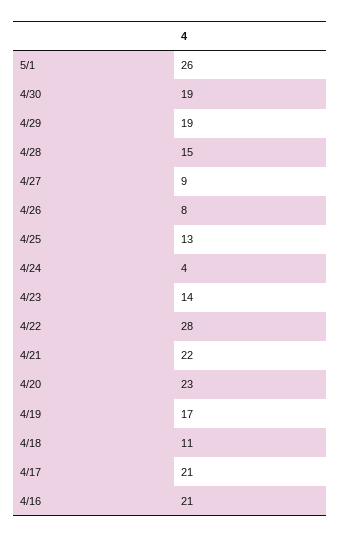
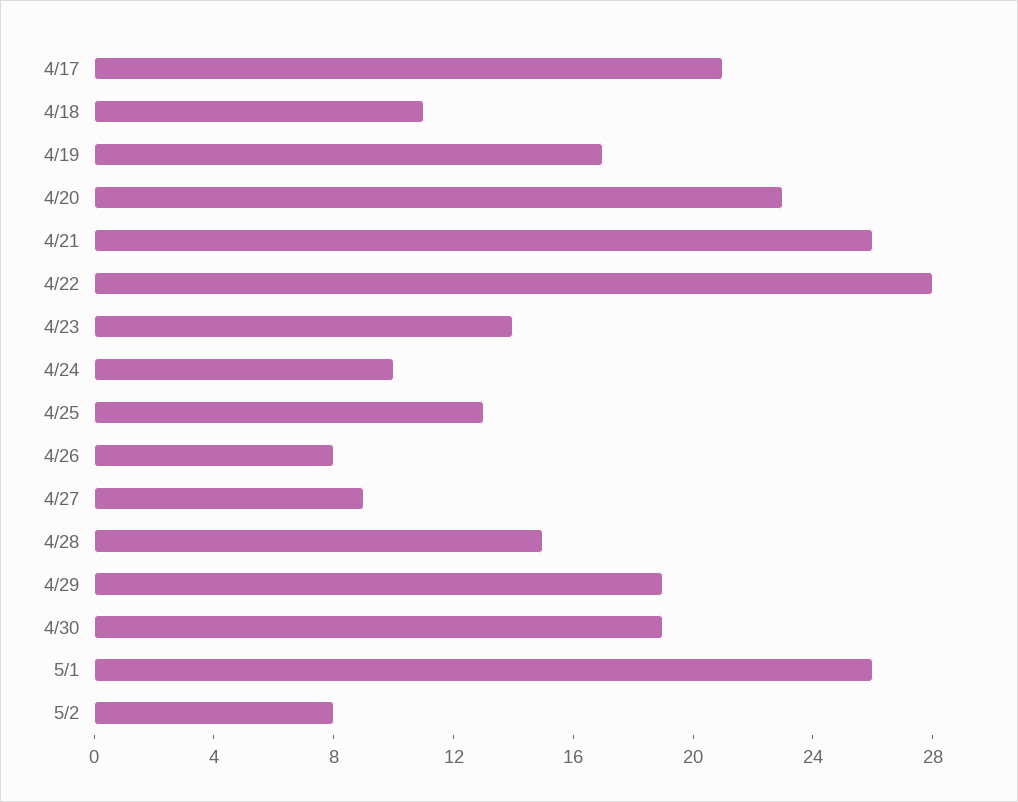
4/24: 4 -> 10
4/21: 22 -> 26
4/16: 21 -> none
5/2: none -> 8

